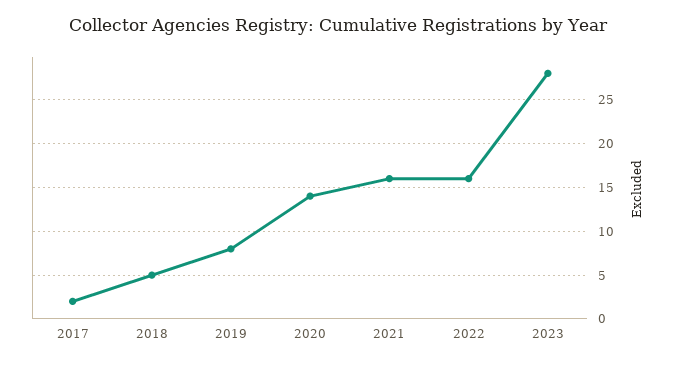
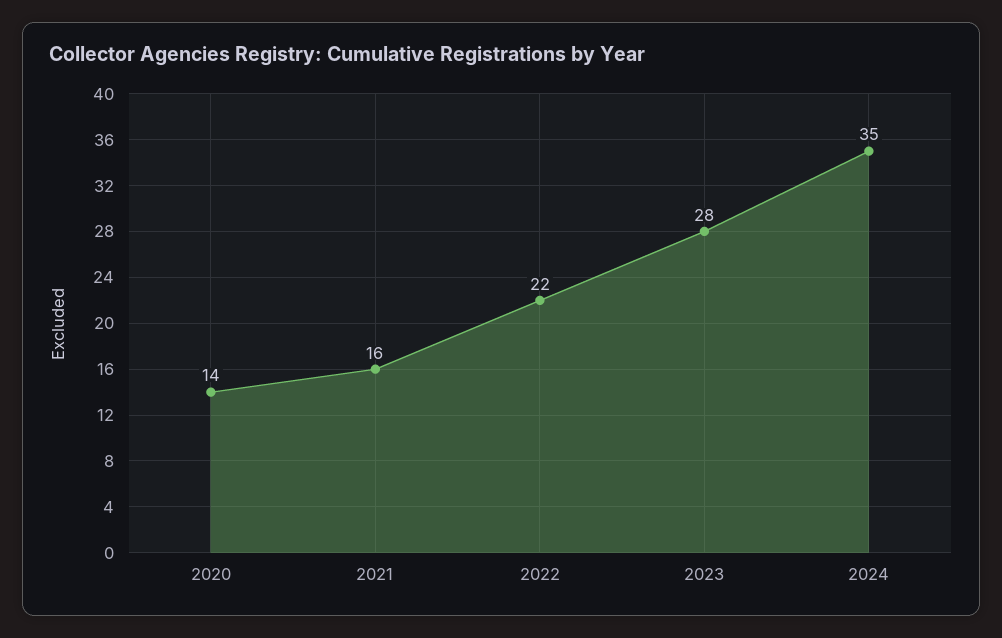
2017: 2 -> none
2018: 5 -> none
2019: 8 -> none
2022: 16 -> 22
2024: none -> 35

